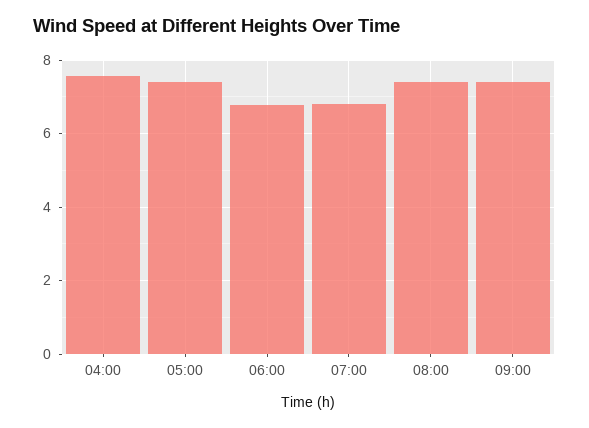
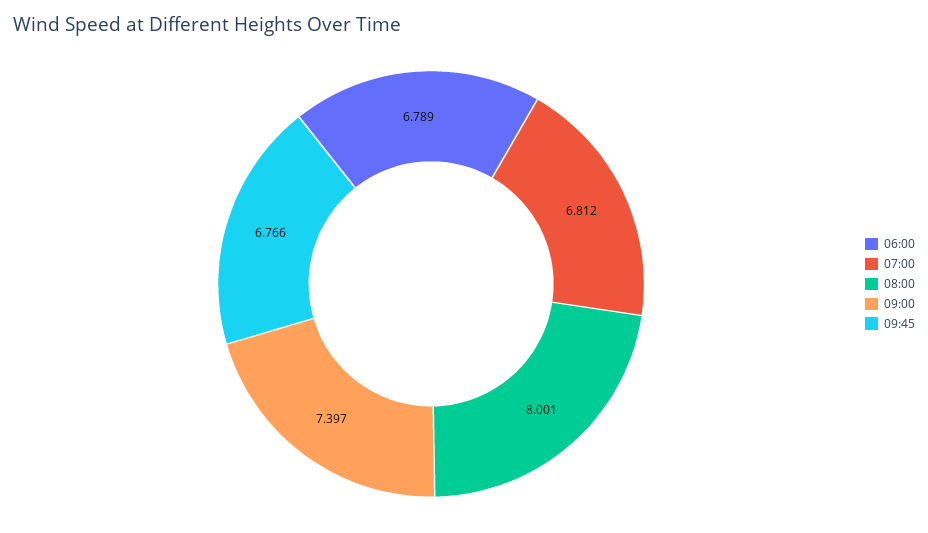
04:00: 7.6 -> none
05:00: 7.4 -> none
08:00: 7.4 -> 8.001
09:45: none -> 6.766

